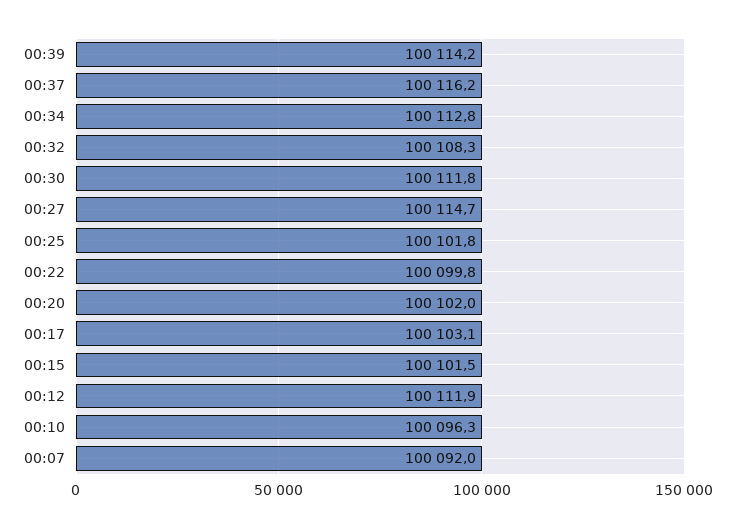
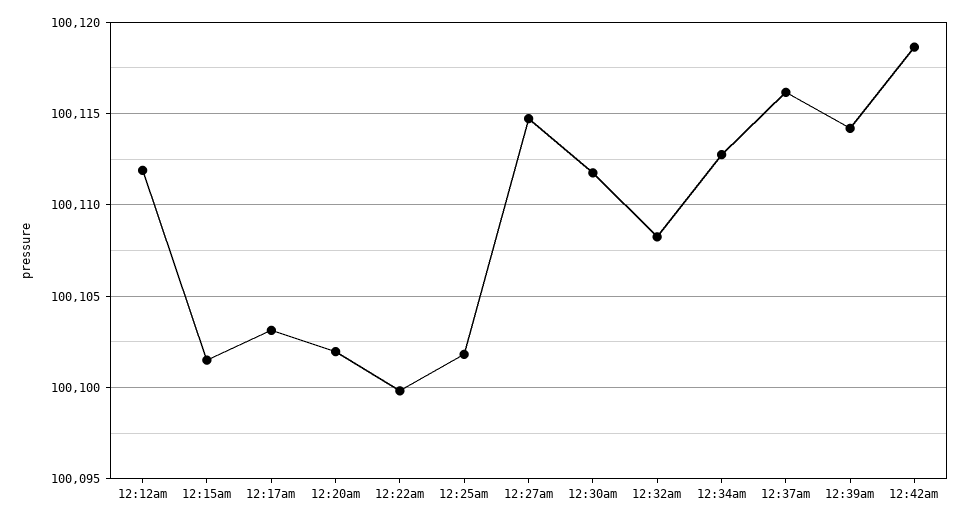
00:10: 100096.3 -> none
00:07: 100092 -> none
12:42am: none -> 100118.5

